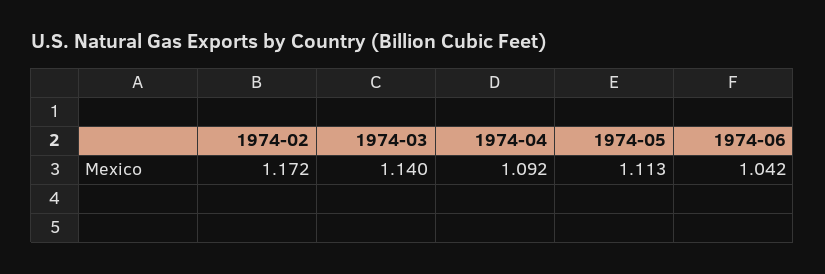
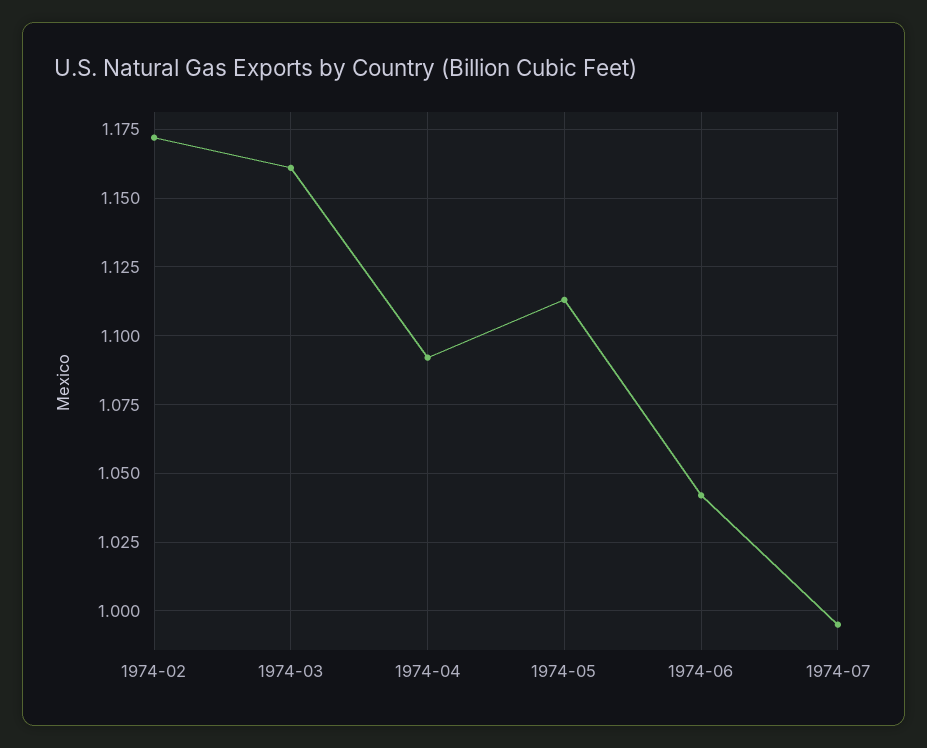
1974-03: 1.14 -> 1.16
1974-07: none -> 0.995

